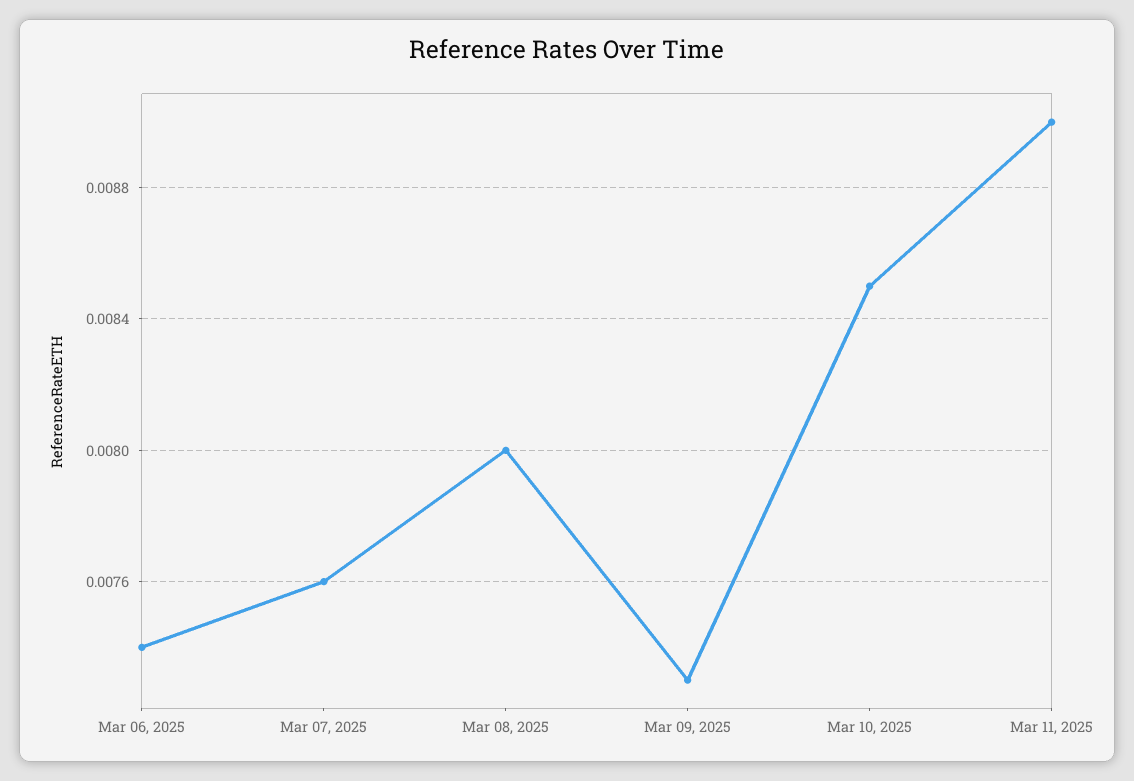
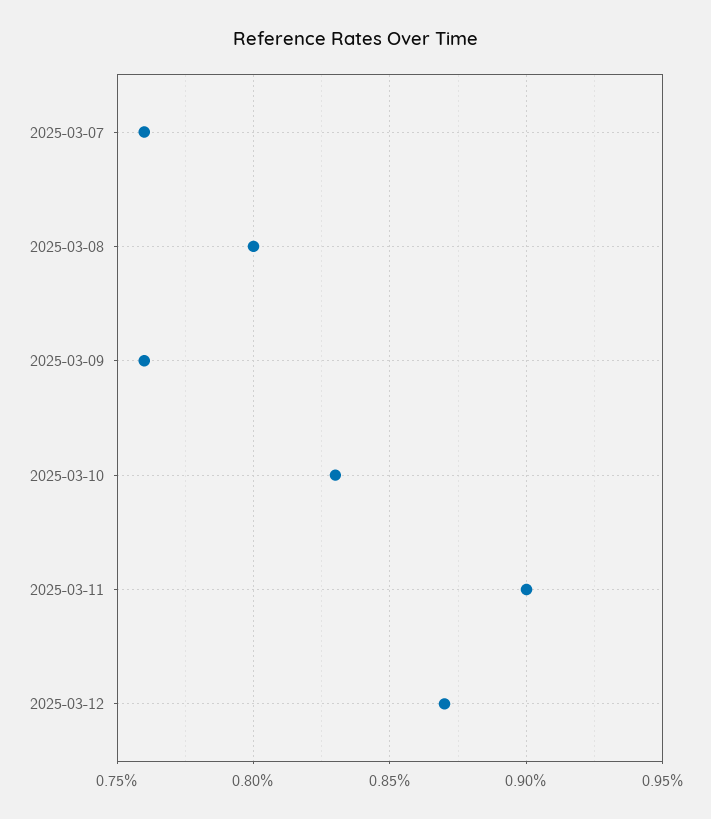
Mar 06, 2025: 0.0074 -> none
Mar 09, 2025: 0.0073 -> 0.0076
Mar 10, 2025: 0.0085 -> 0.0083
2025-03-12: none -> 0.0087

